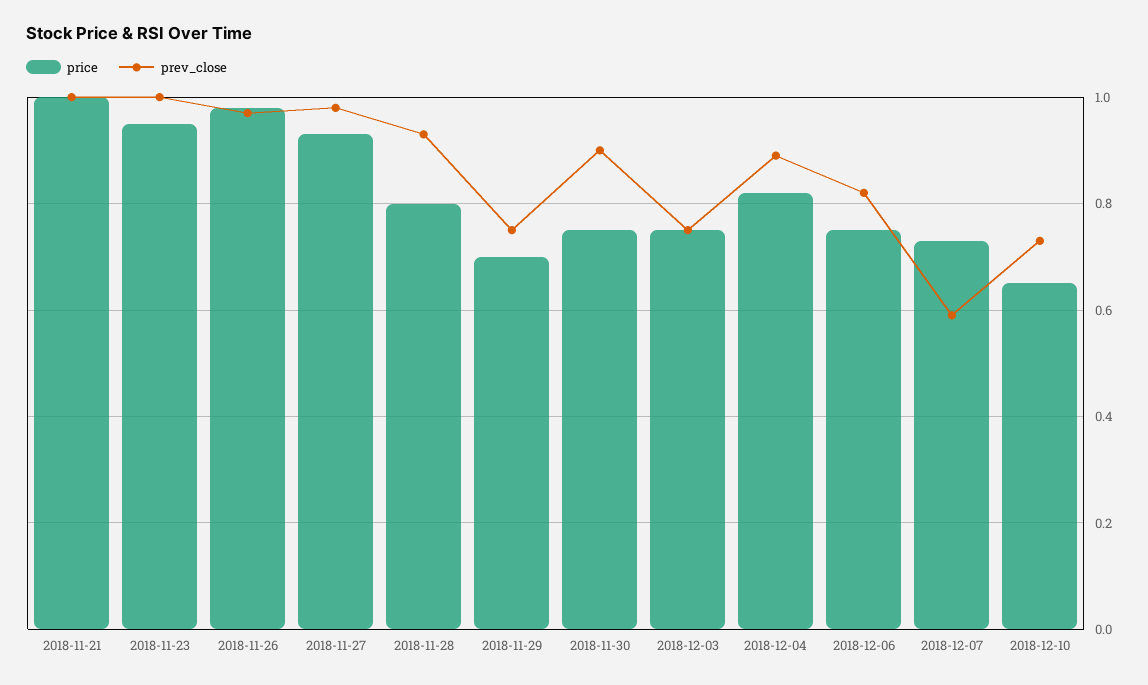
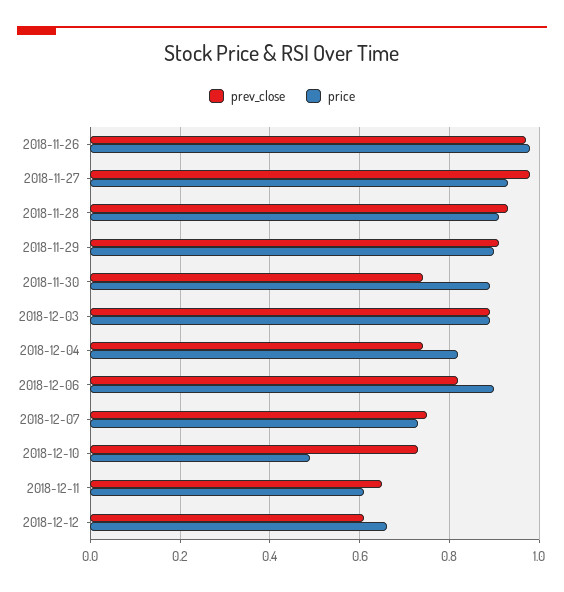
price, 2018-11-21: 1 -> none
prev_close, 2018-11-21: 1 -> none
price, 2018-11-23: 0.95 -> none
prev_close, 2018-11-23: 1 -> none
price, 2018-11-28: 0.8 -> 0.9
price, 2018-11-29: 0.7 -> 0.9
prev_close, 2018-11-29: 0.75 -> 0.9
price, 2018-11-30: 0.75 -> 0.9
prev_close, 2018-11-30: 0.9 -> 0.75
price, 2018-12-03: 0.75 -> 0.9
prev_close, 2018-12-03: 0.75 -> 0.9
prev_close, 2018-12-04: 0.9 -> 0.75
price, 2018-12-06: 0.75 -> 0.9
prev_close, 2018-12-07: 0.6 -> 0.75
price, 2018-12-10: 0.65 -> 0.5
prev_close, 2018-12-11: none -> 0.65
price, 2018-12-11: none -> 0.6
prev_close, 2018-12-12: none -> 0.6
price, 2018-12-12: none -> 0.65

